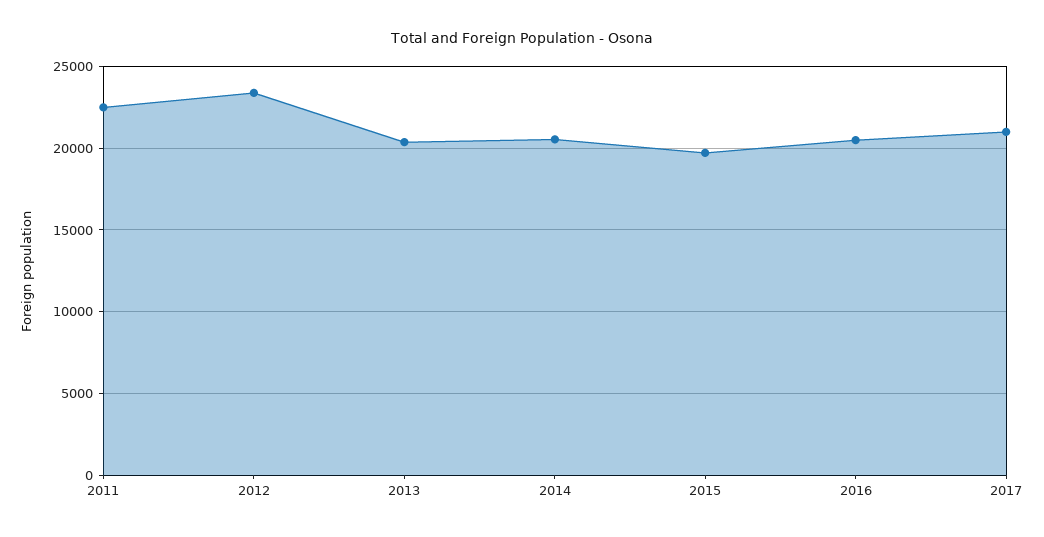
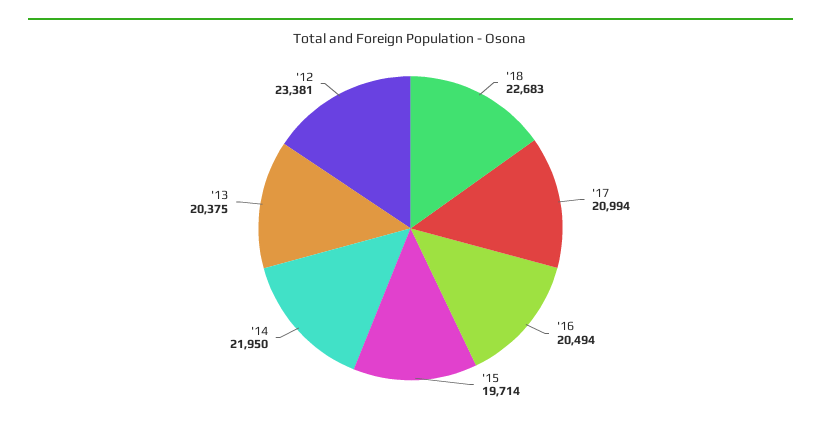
2011: 22500 -> none
2014: 20500 -> 21950
'18: none -> 22683

